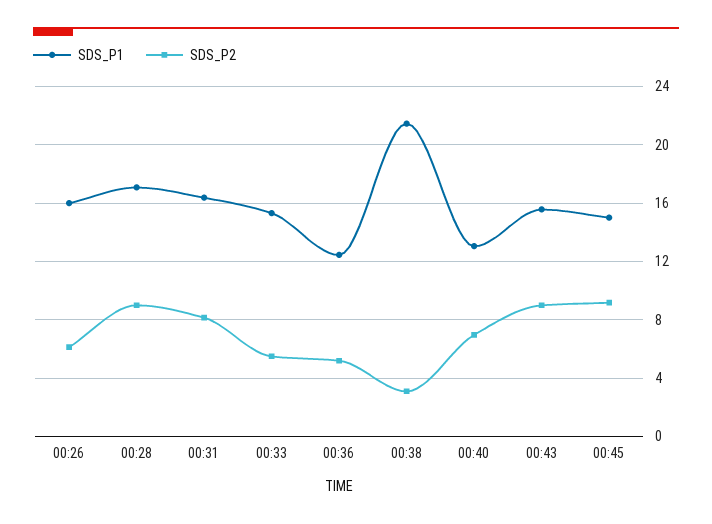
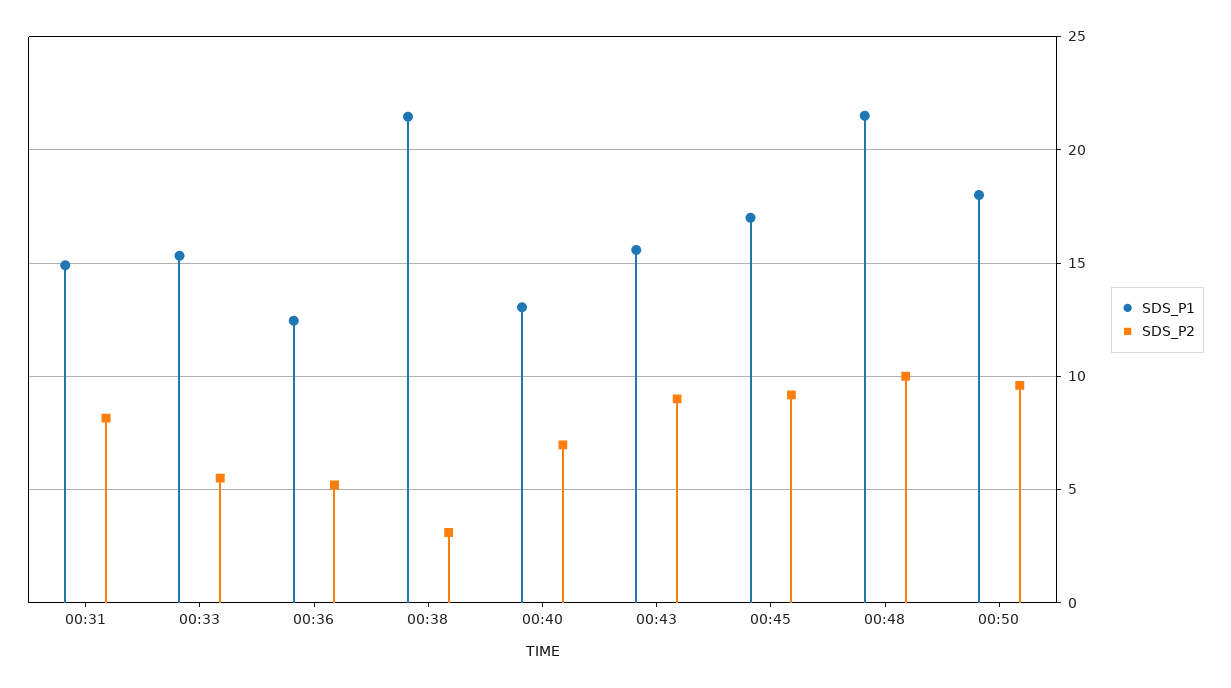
SDS_P1, 00:26: 16 -> none
SDS_P2, 00:26: 6 -> none
SDS_P1, 00:28: 17 -> none
SDS_P2, 00:28: 9 -> none
SDS_P1, 00:31: 16.5 -> 15
SDS_P1, 00:45: 15 -> 17
SDS_P1, 00:48: none -> 21.5
SDS_P2, 00:48: none -> 10
SDS_P1, 00:50: none -> 18
SDS_P2, 00:50: none -> 9.5

